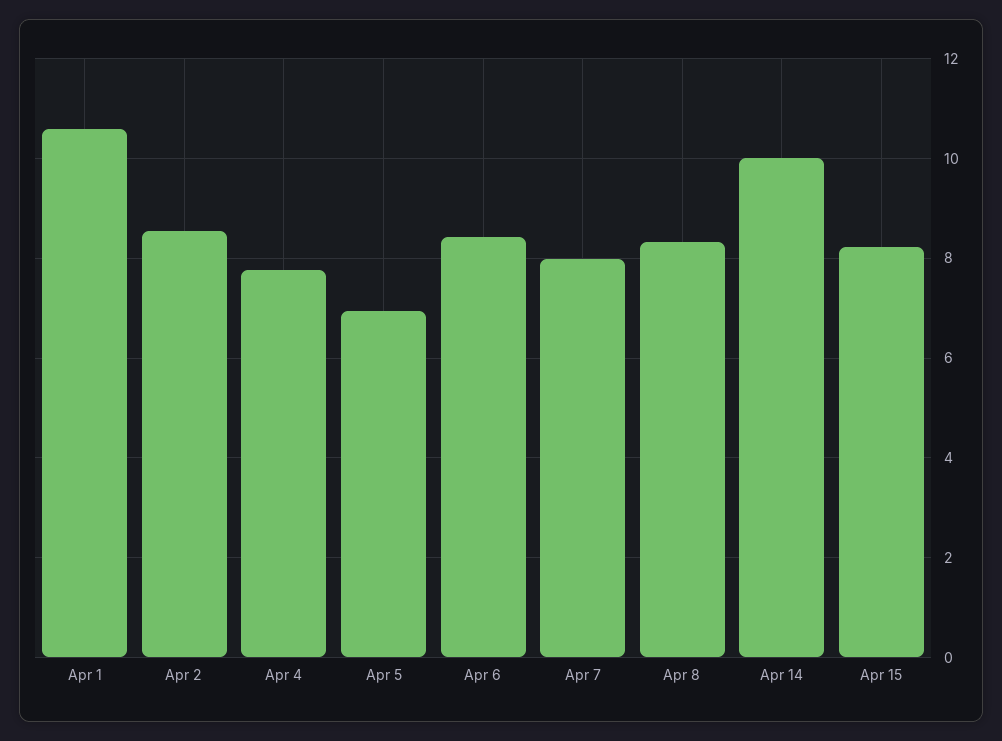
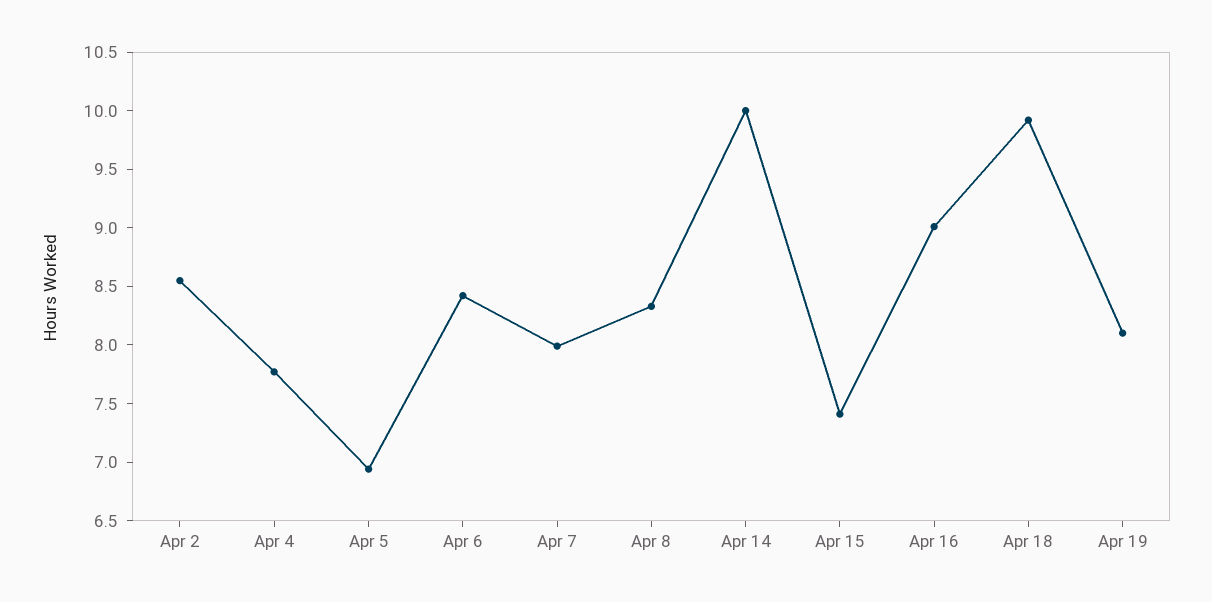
Apr 1: 10.6 -> none
Apr 15: 8.2 -> 7.4
Apr 16: none -> 9
Apr 18: none -> 9.9
Apr 19: none -> 8.1

